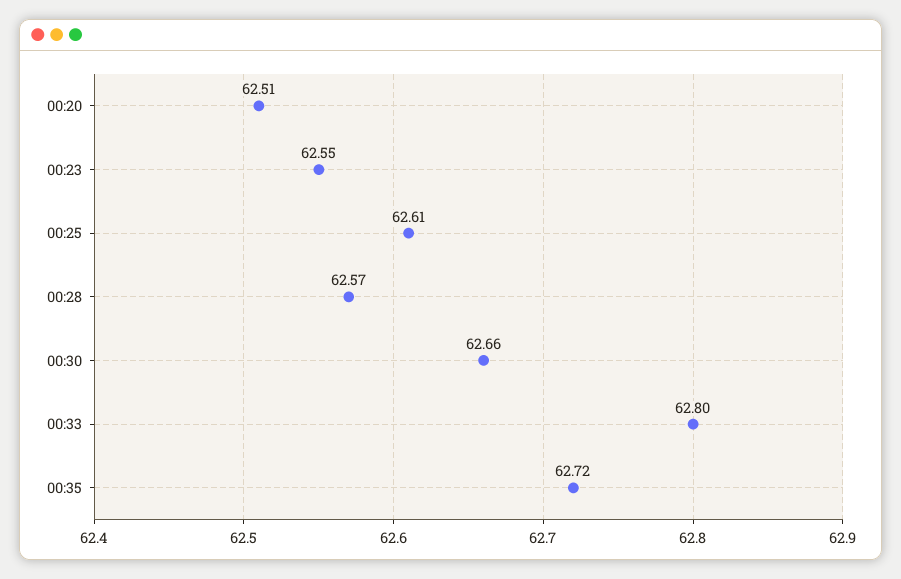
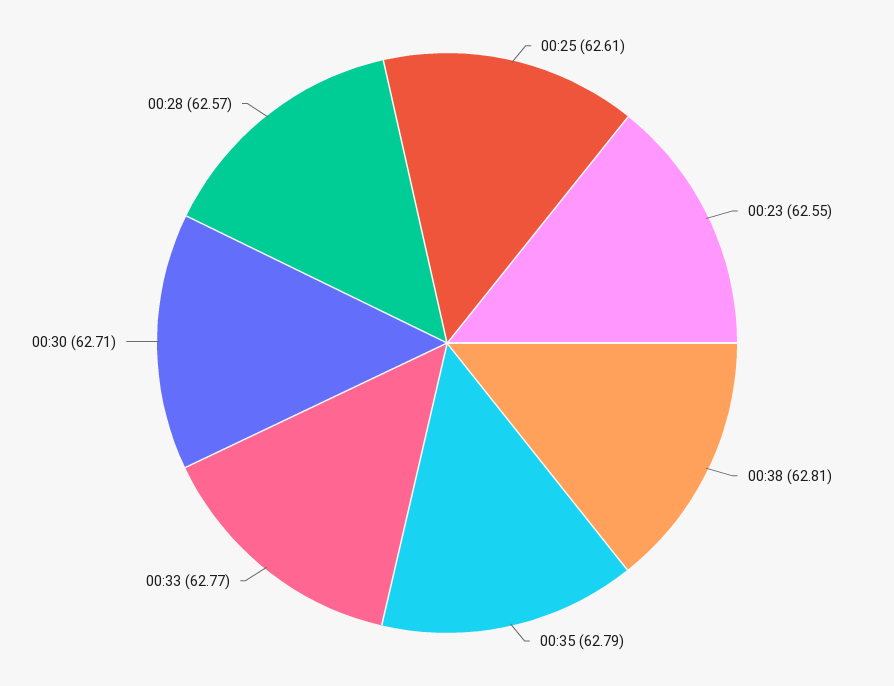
00:20: 62.51 -> none
00:30: 62.66 -> 62.71
00:33: 62.8 -> 62.77
00:35: 62.72 -> 62.79
00:38: none -> 62.81

